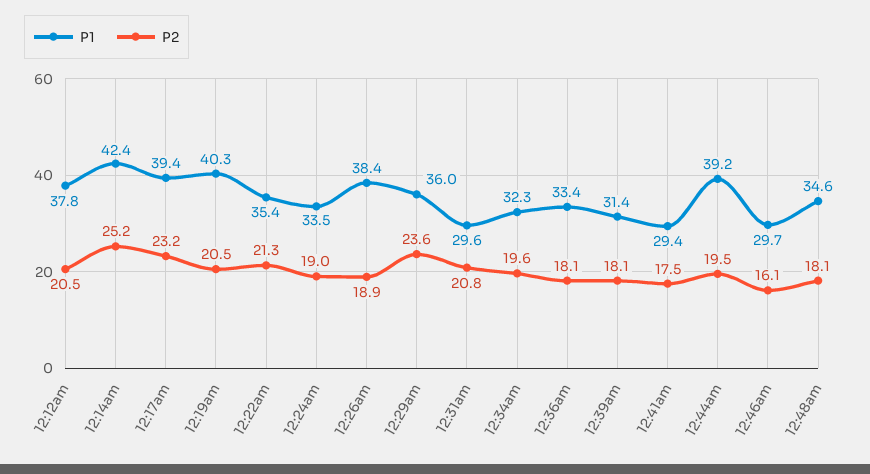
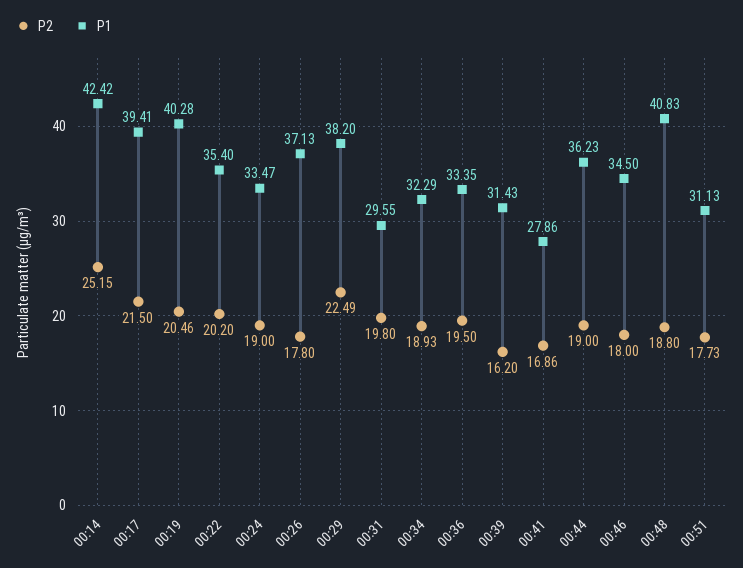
P1, 12:12am: 37.8 -> none
P2, 12:12am: 20.5 -> none
P2, 12:17am: 23.2 -> 21.5
P2, 12:22am: 21.3 -> 20.2
P1, 12:26am: 38.4 -> 37.13
P2, 12:26am: 18.9 -> 17.8
P1, 12:29am: 36 -> 38.2
P2, 12:29am: 23.6 -> 22.49
P2, 12:31am: 20.8 -> 19.8
P2, 12:34am: 19.6 -> 18.93
P2, 12:36am: 18.1 -> 19.5
P2, 12:39am: 18.1 -> 16.2
P1, 12:41am: 29.4 -> 27.86
P2, 12:41am: 17.5 -> 16.86
P1, 12:44am: 39.2 -> 36.23
P2, 12:44am: 19.5 -> 19
P1, 12:46am: 29.7 -> 34.5
P2, 12:46am: 16.1 -> 18
P1, 12:48am: 34.6 -> 40.83
P2, 12:48am: 18.1 -> 18.8
P2, 00:51: none -> 17.73
P1, 00:51: none -> 31.13

